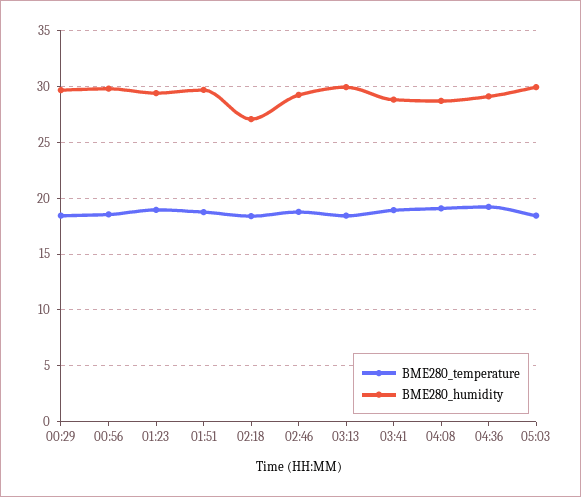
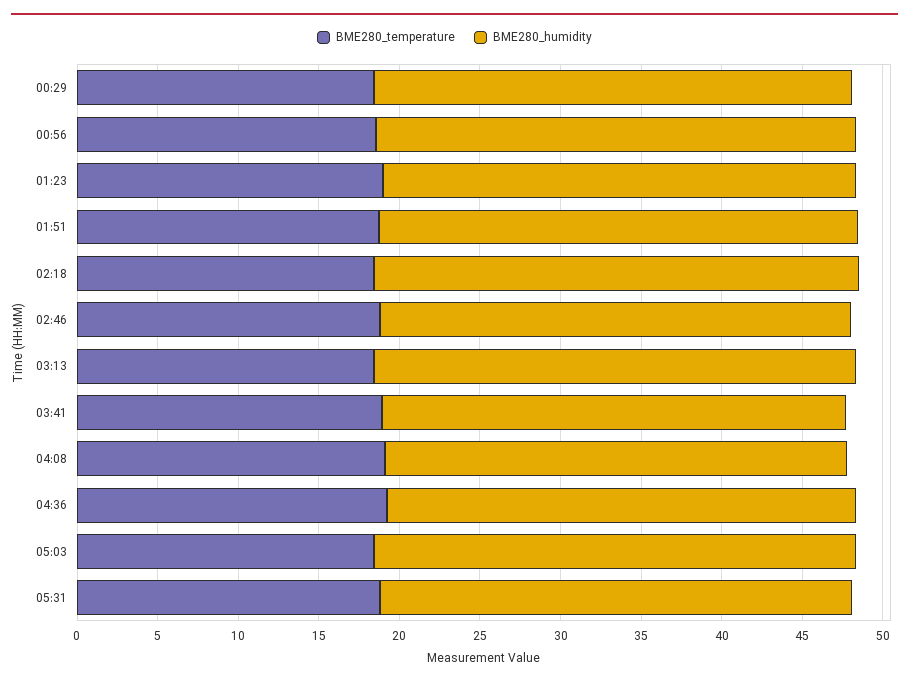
BME280_humidity, 02:18: 27 -> 30
BME280_temperature, 05:31: none -> 19
BME280_humidity, 05:31: none -> 29

